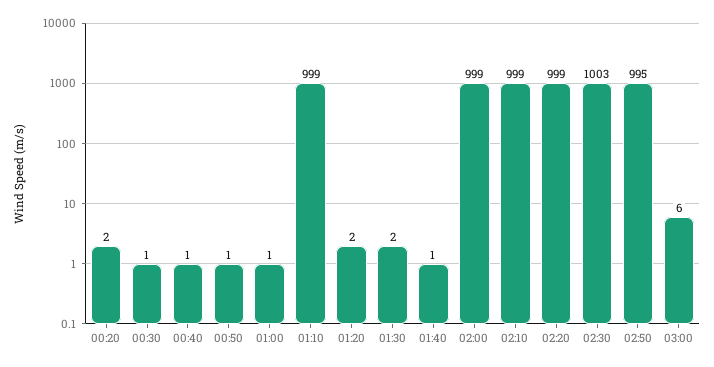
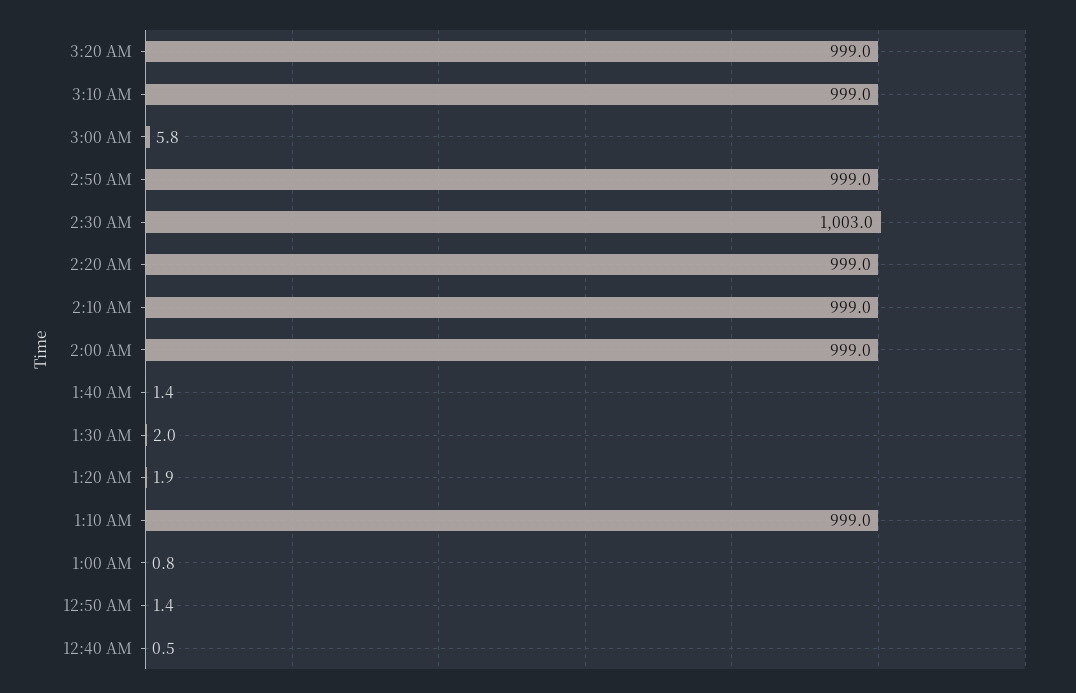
00:20: 2 -> none
00:30: 1 -> none
02:50: 995 -> 999
3:20 AM: none -> 999
3:10 AM: none -> 999

